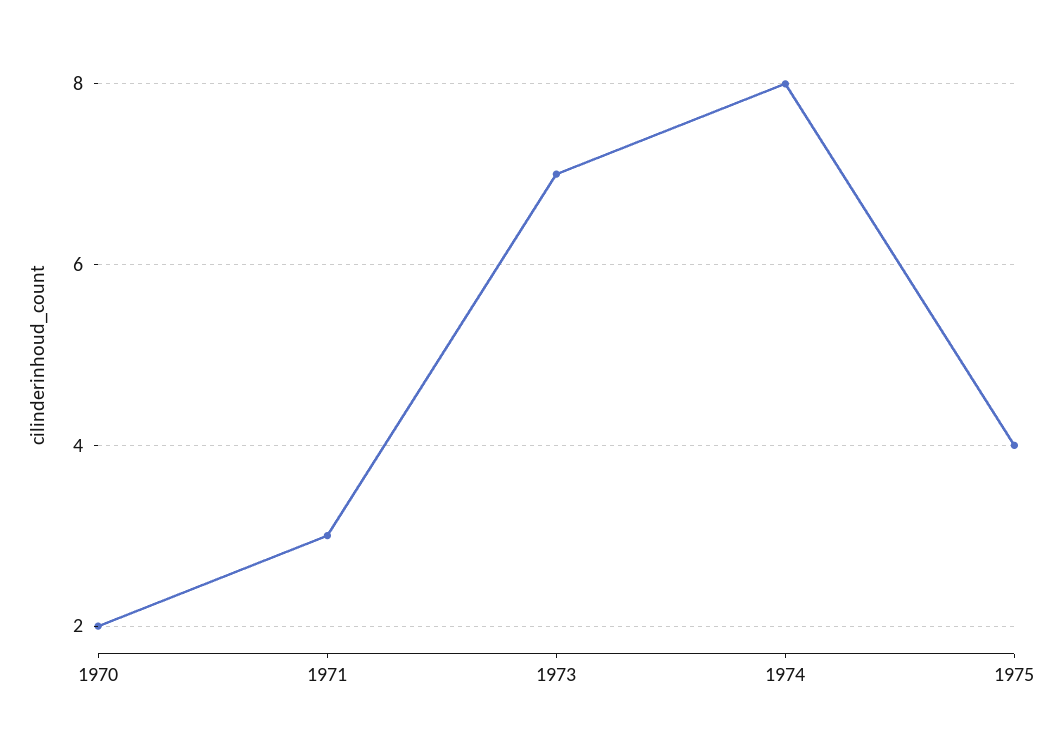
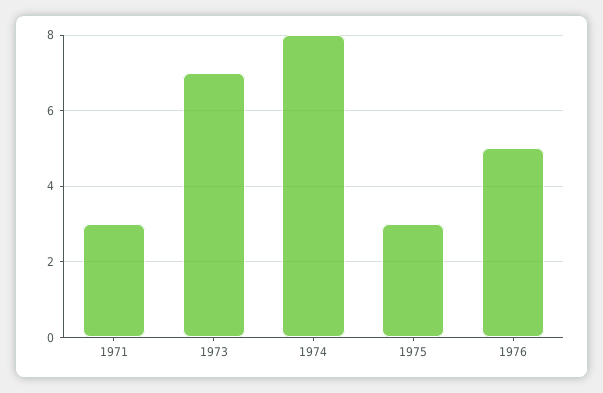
1970: 2 -> none
1975: 4 -> 3
1976: none -> 5

